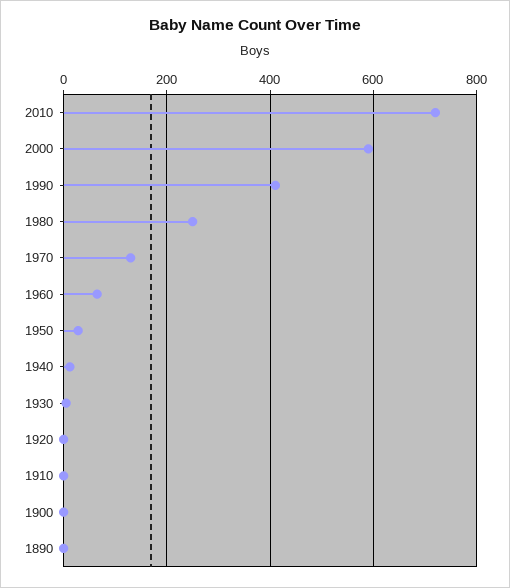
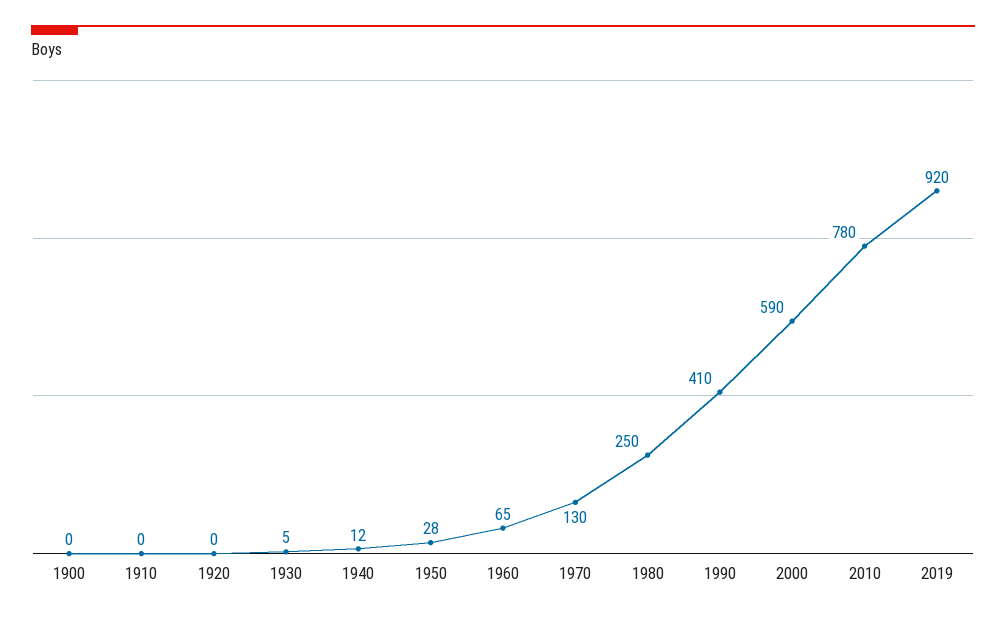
2010: 720 -> 780
1890: 0 -> none
2019: none -> 920

